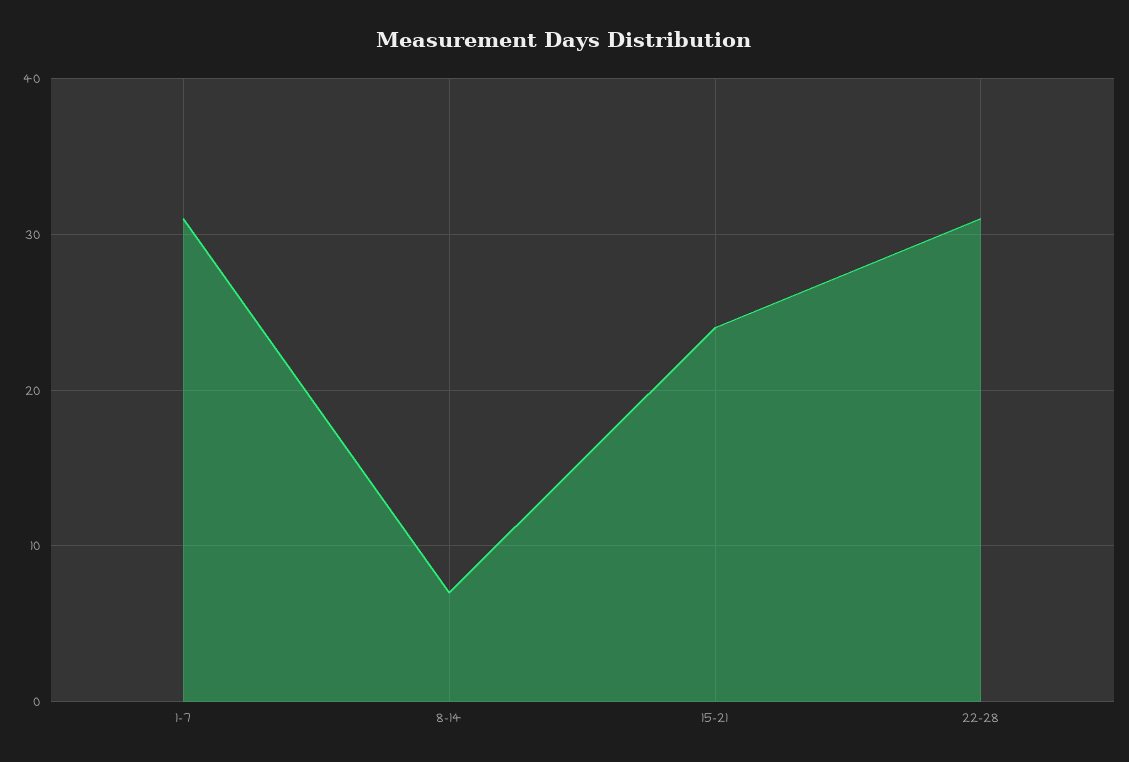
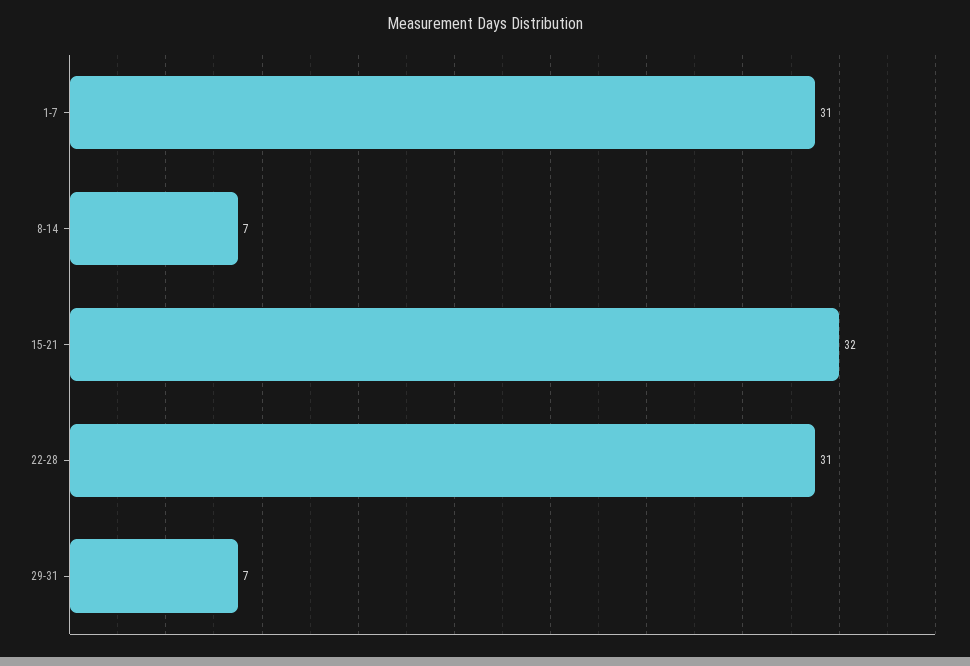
15-21: 24 -> 32
29-31: none -> 7

